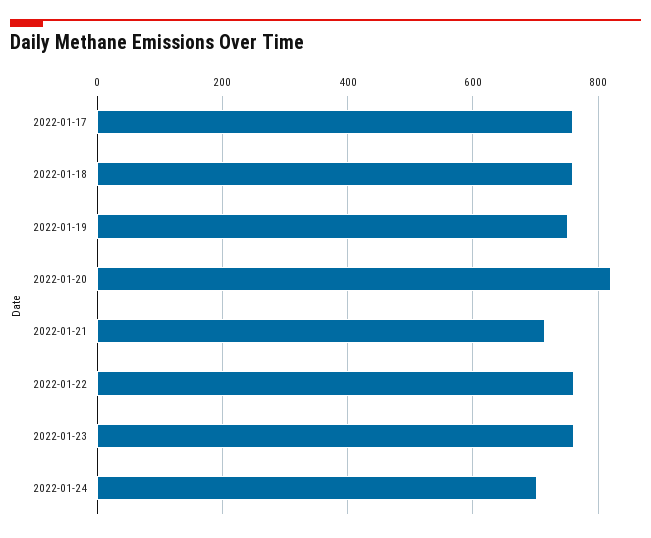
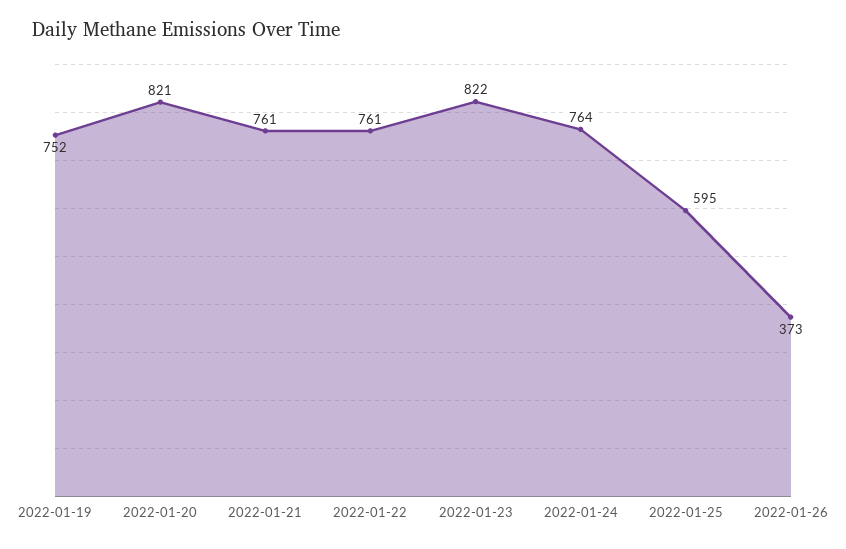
2022-01-17: 760 -> none
2022-01-18: 760 -> none
2022-01-21: 720 -> 761
2022-01-23: 760 -> 822
2022-01-24: 700 -> 764
2022-01-25: none -> 595
2022-01-26: none -> 373

